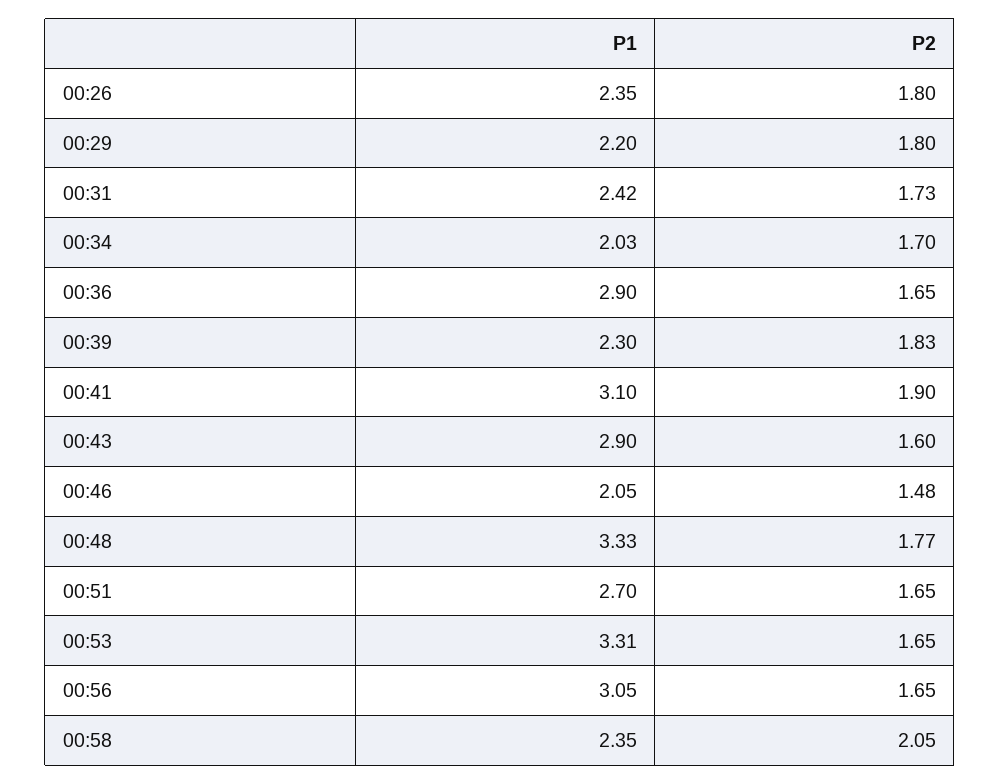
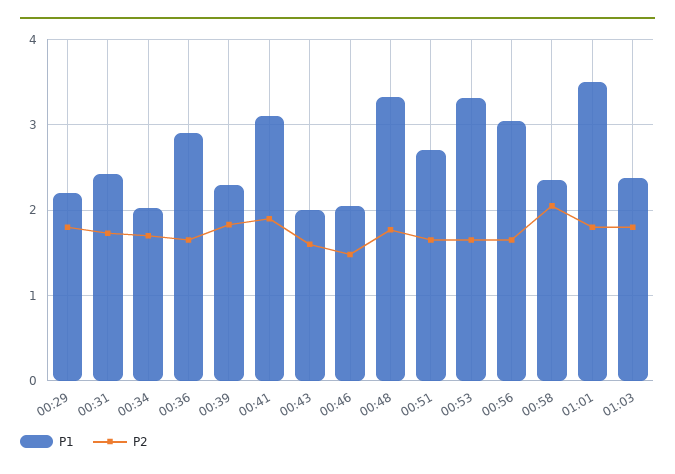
P1, 00:26: 2.35 -> none
P2, 00:26: 1.8 -> none
P1, 00:43: 2.9 -> 2
P1, 01:01: none -> 3.5
P2, 01:01: none -> 1.8
P1, 01:03: none -> 2.4
P2, 01:03: none -> 1.8

